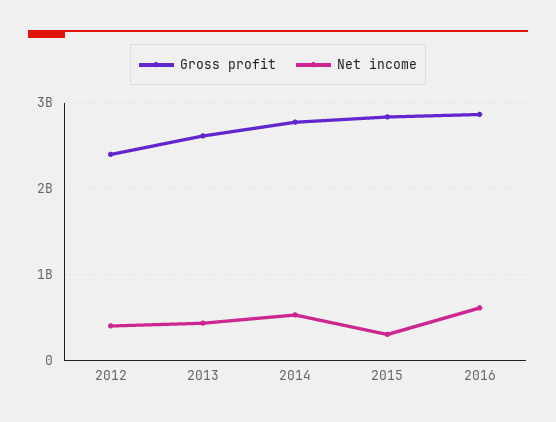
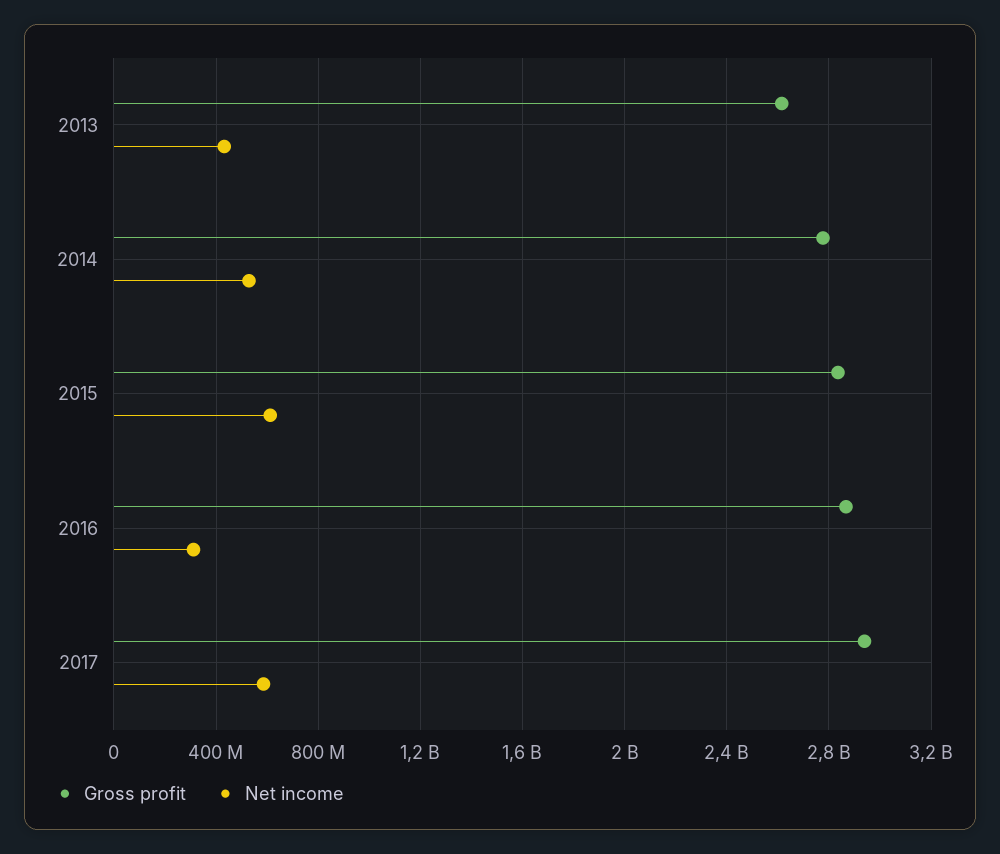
Gross profit, 2012: 2400000000 -> none
Net income, 2012: 400000000 -> none
Net income, 2015: 300000000 -> 600000000
Net income, 2016: 600000000 -> 300000000
Gross profit, 2017: none -> 2950000000
Net income, 2017: none -> 600000000

